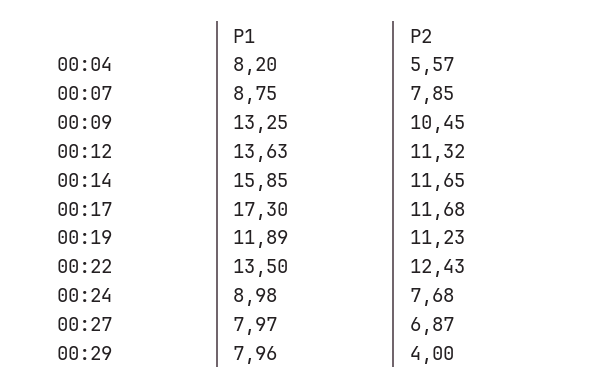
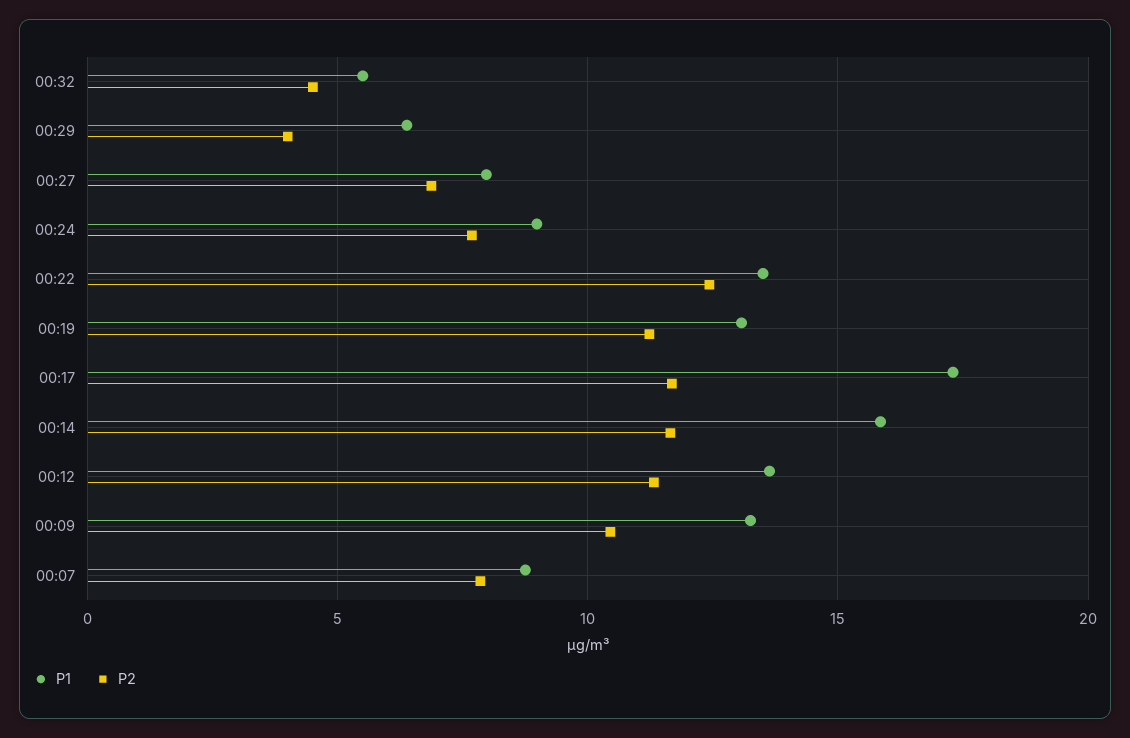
P1, 00:04: 8.2 -> none
P2, 00:04: 5.57 -> none
P1, 00:19: 11.89 -> 13
P1, 00:29: 7.96 -> 6.5
P1, 00:32: none -> 5.5
P2, 00:32: none -> 4.5

